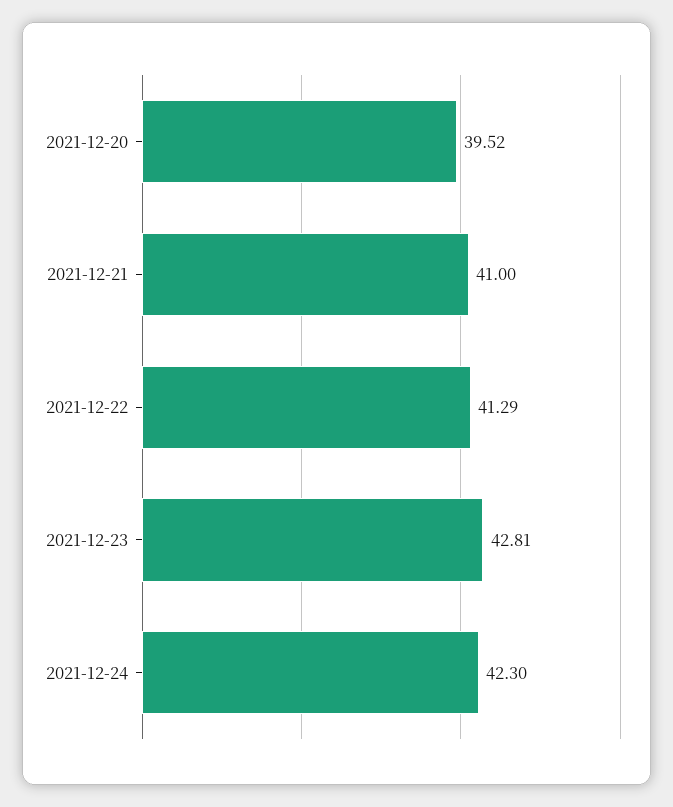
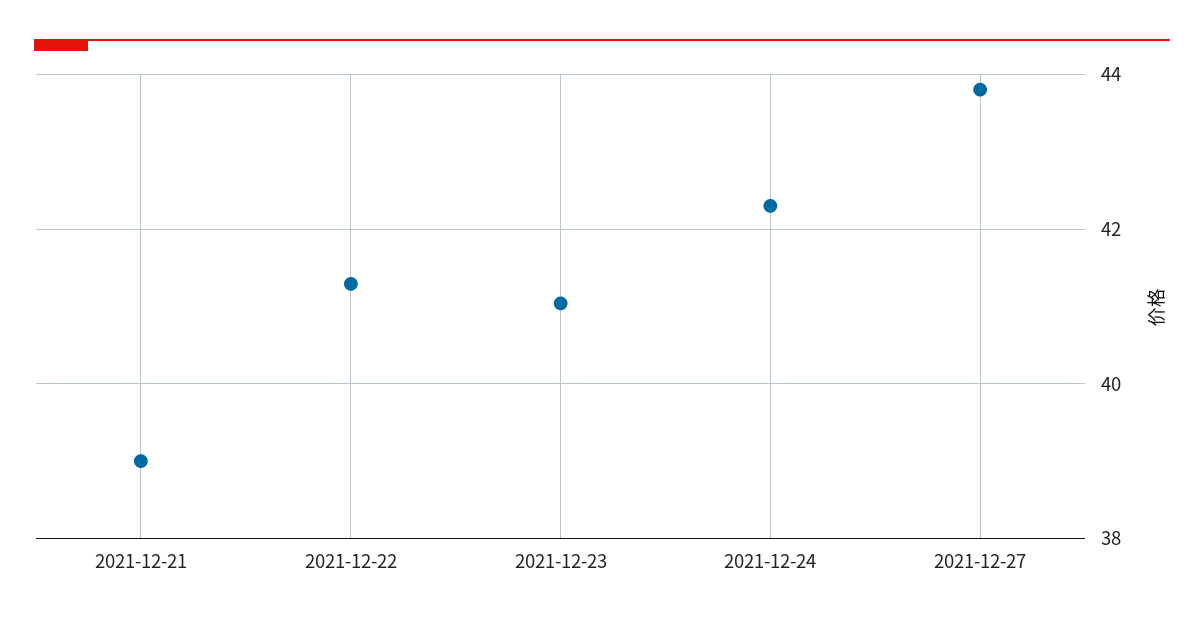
2021-12-20: 39.52 -> none
2021-12-21: 41 -> 39
2021-12-23: 42.81 -> 41
2021-12-27: none -> 43.8

